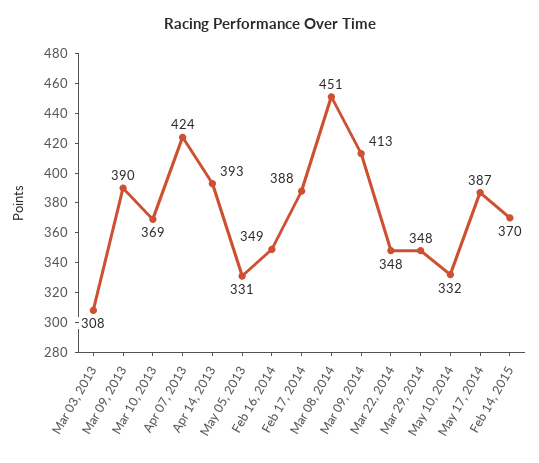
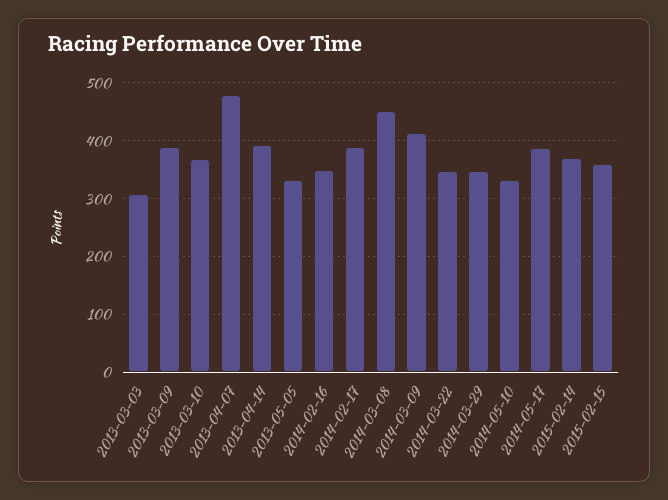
Apr 07, 2013: 424 -> 480
2015-02-15: none -> 360

